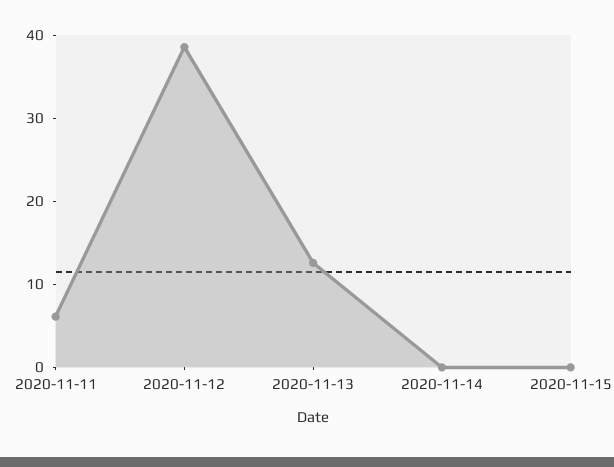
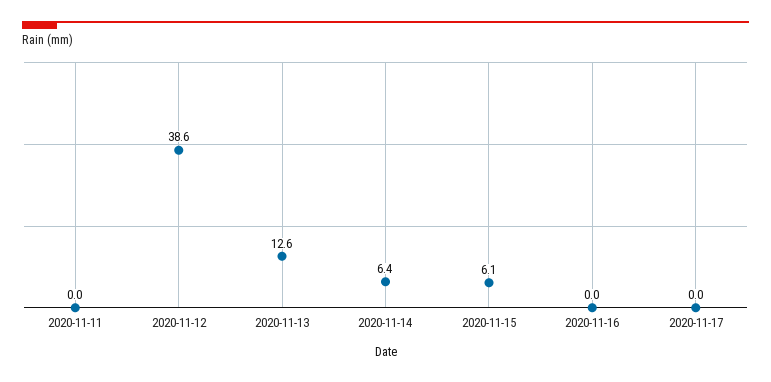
2020-11-11: 6 -> 0
2020-11-14: 0 -> 6.4
2020-11-15: 0 -> 6.1
2020-11-16: none -> 0
2020-11-17: none -> 0

